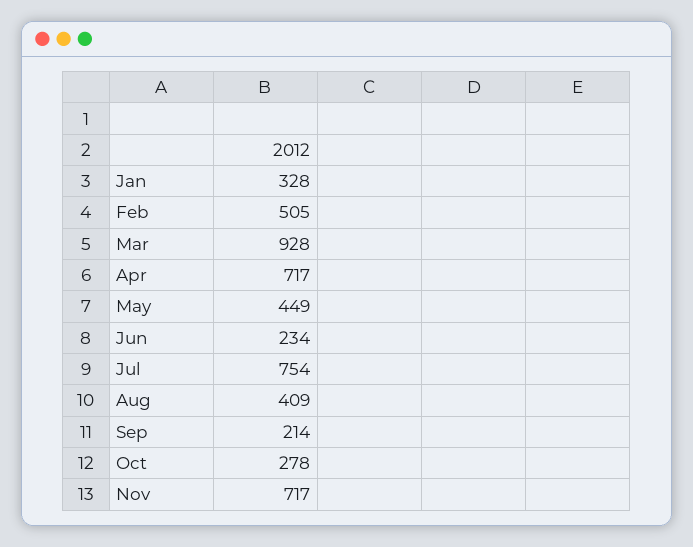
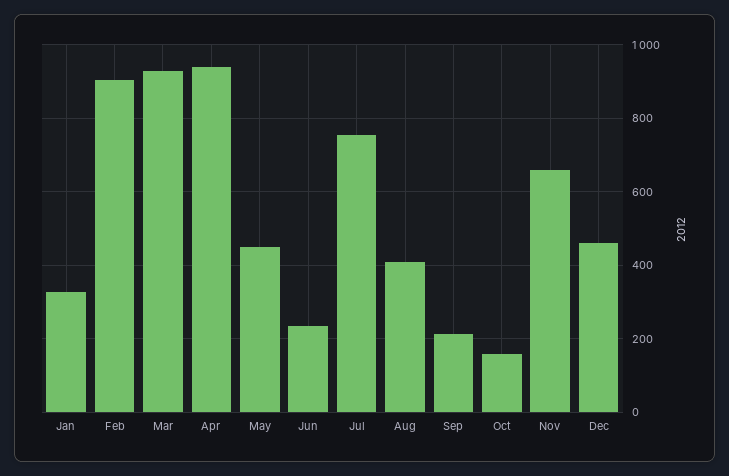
Feb: 505 -> 900
Apr: 717 -> 940
Oct: 278 -> 160
Nov: 717 -> 660
Dec: none -> 460

